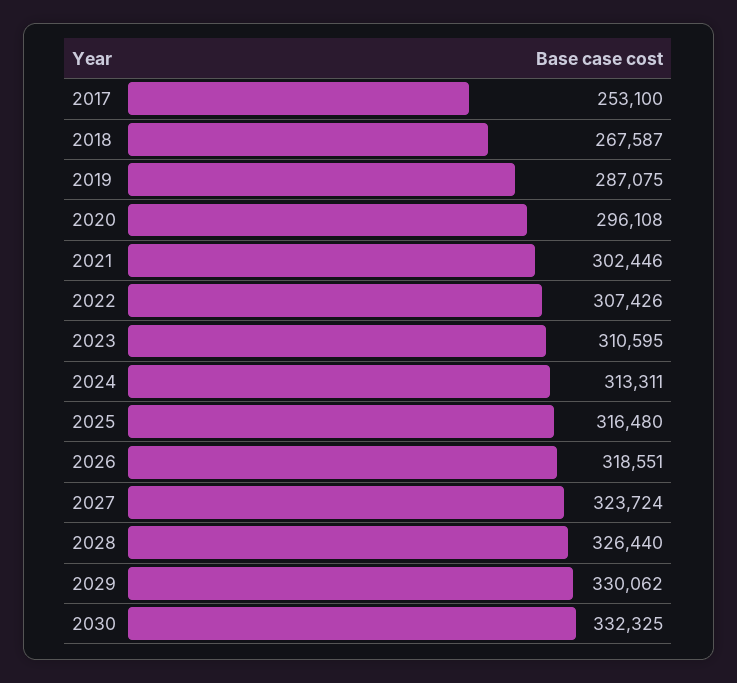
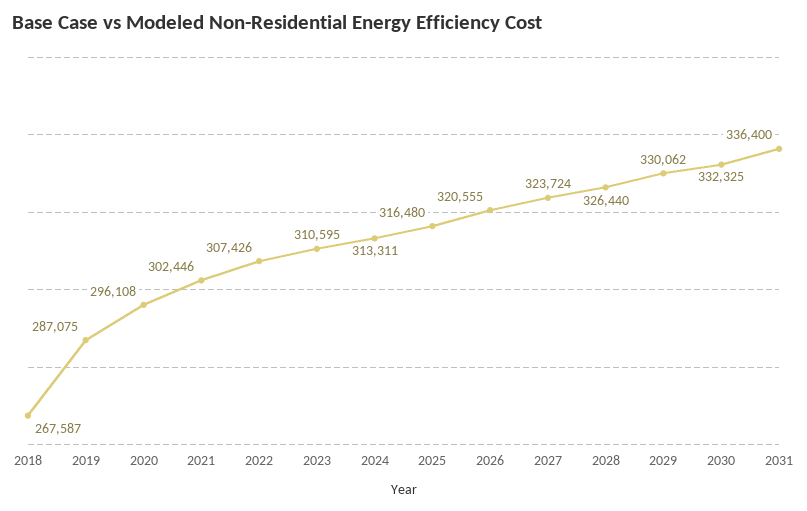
2017: 253100 -> none
2026: 318551 -> 320555
2031: none -> 336400

